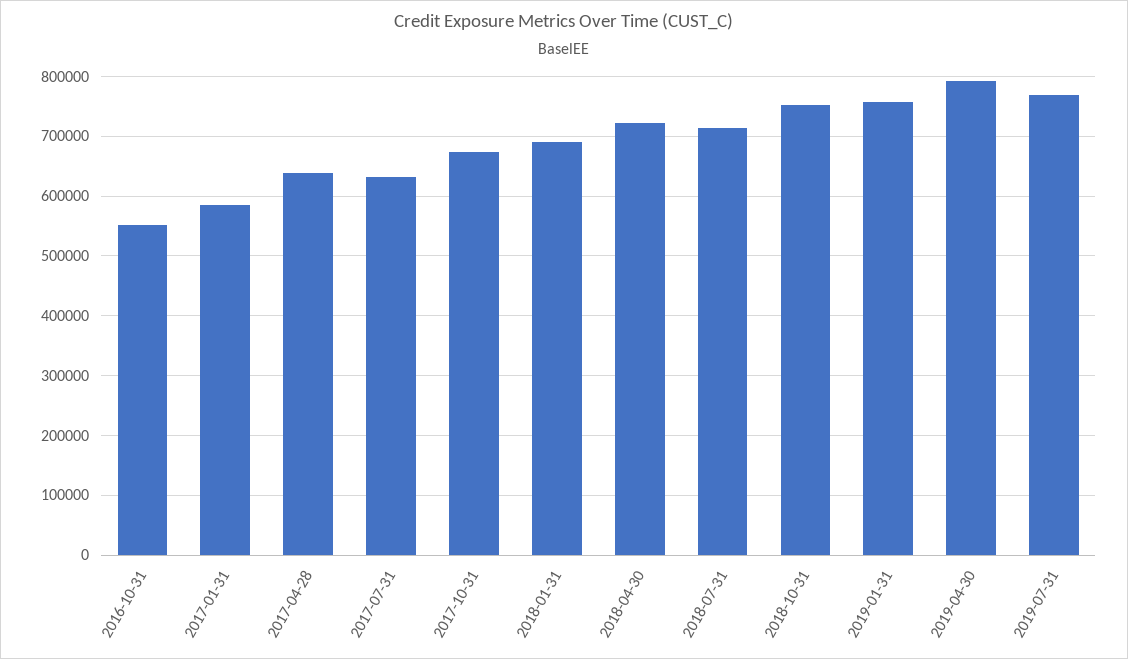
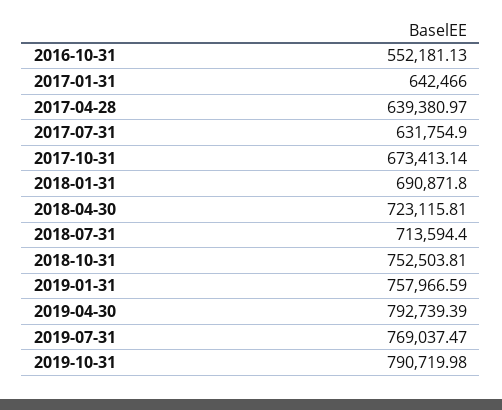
2017-01-31: 580000 -> 642466
2019-10-31: none -> 790719.98

